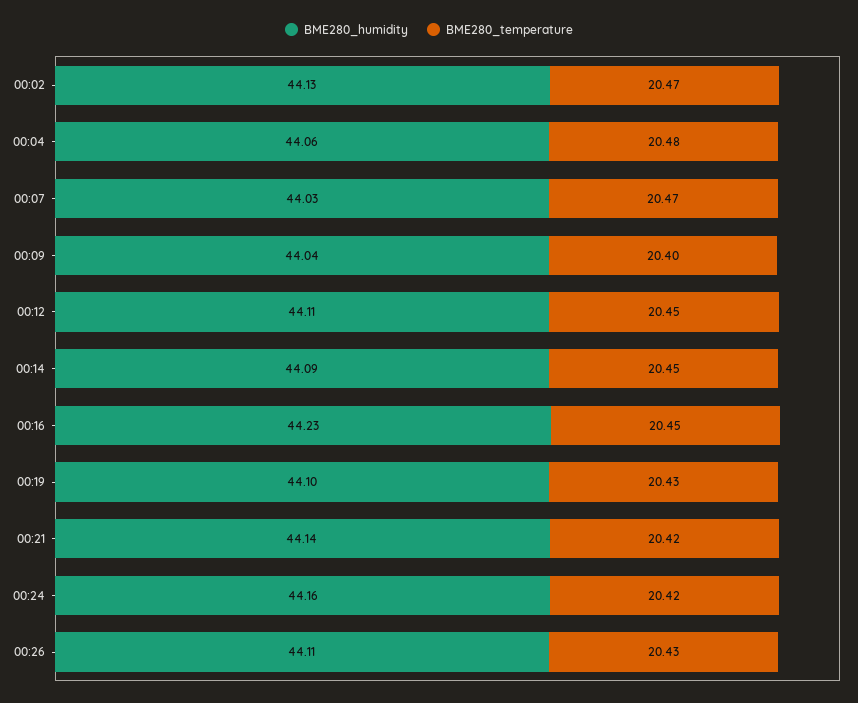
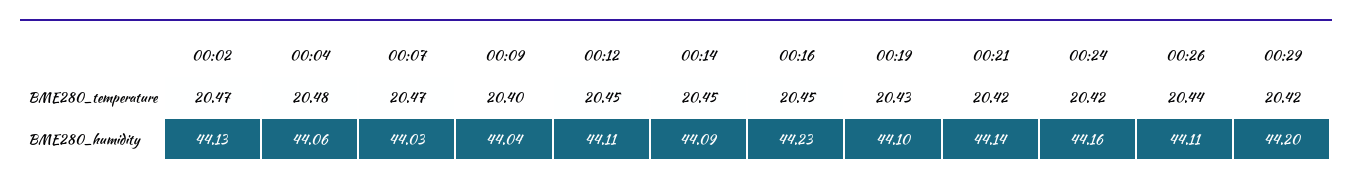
BME280_temperature, 00:26: 20.43 -> 20.44
BME280_temperature, 00:29: none -> 20.42
BME280_humidity, 00:29: none -> 44.2

